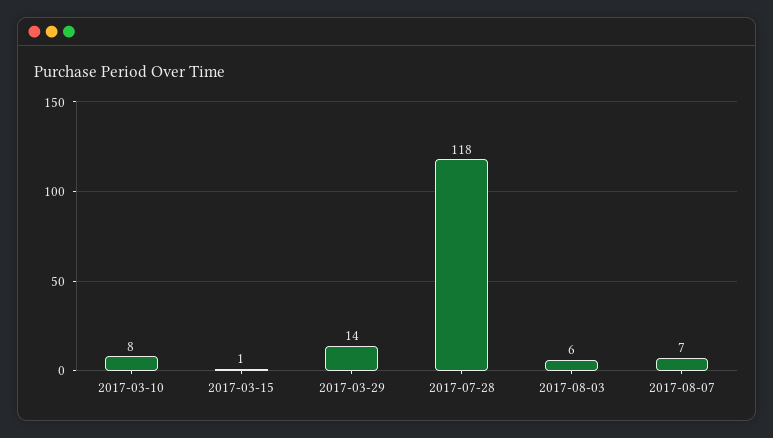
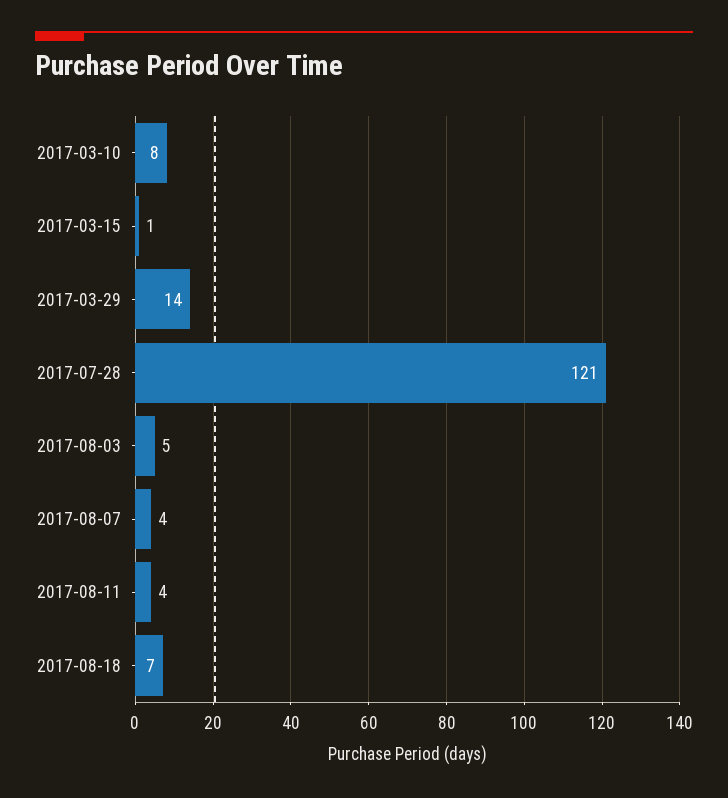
2017-07-28: 118 -> 121
2017-08-03: 6 -> 5
2017-08-07: 7 -> 4
2017-08-11: none -> 4
2017-08-18: none -> 7

